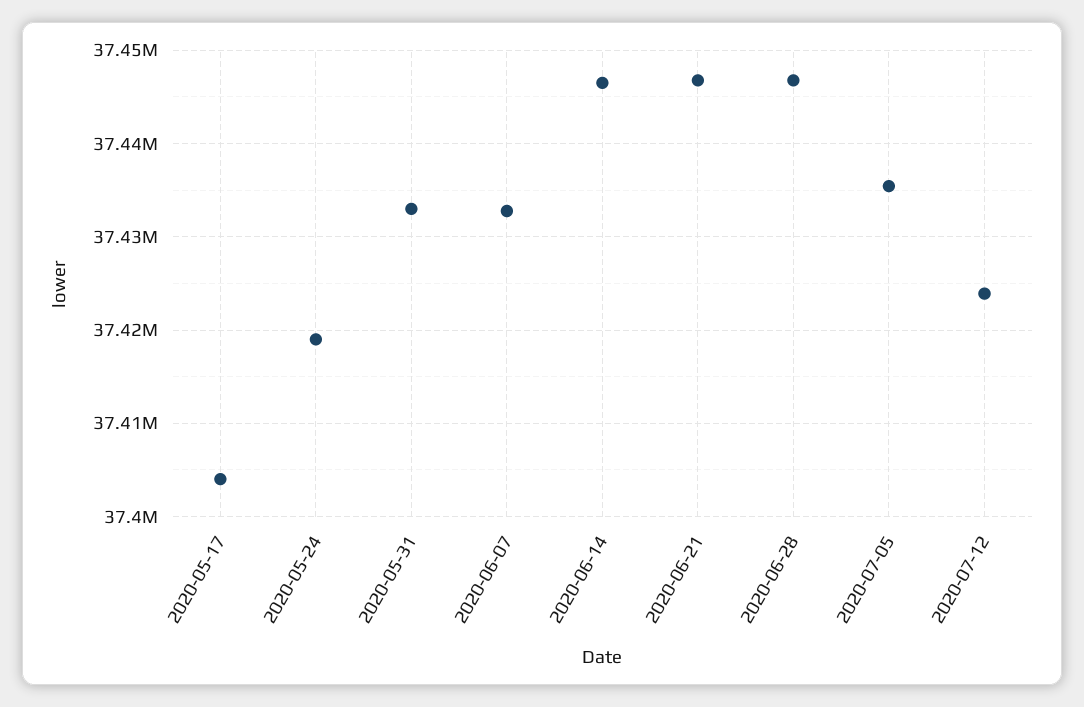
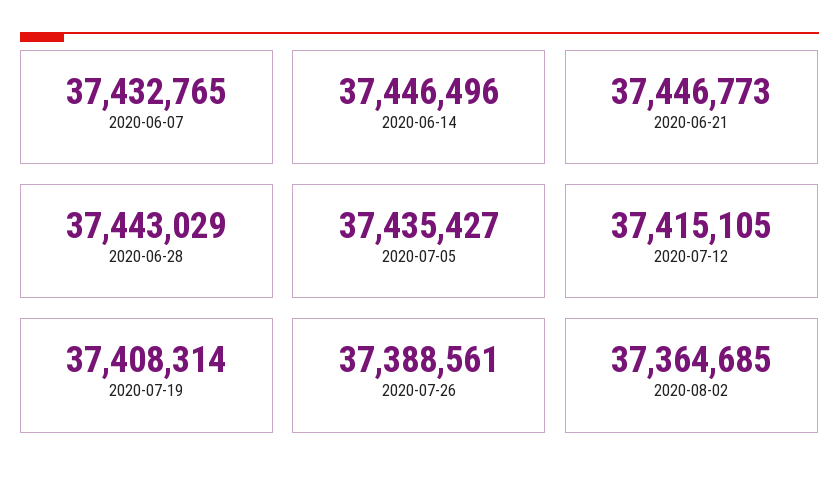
2020-05-17: 37404000 -> none
2020-05-24: 37419000 -> none
2020-05-31: 37433000 -> none
2020-06-28: 37447000 -> 37443029
2020-07-12: 37424000 -> 37415105
2020-07-19: none -> 37408314
2020-07-26: none -> 37388561
2020-08-02: none -> 37364685

